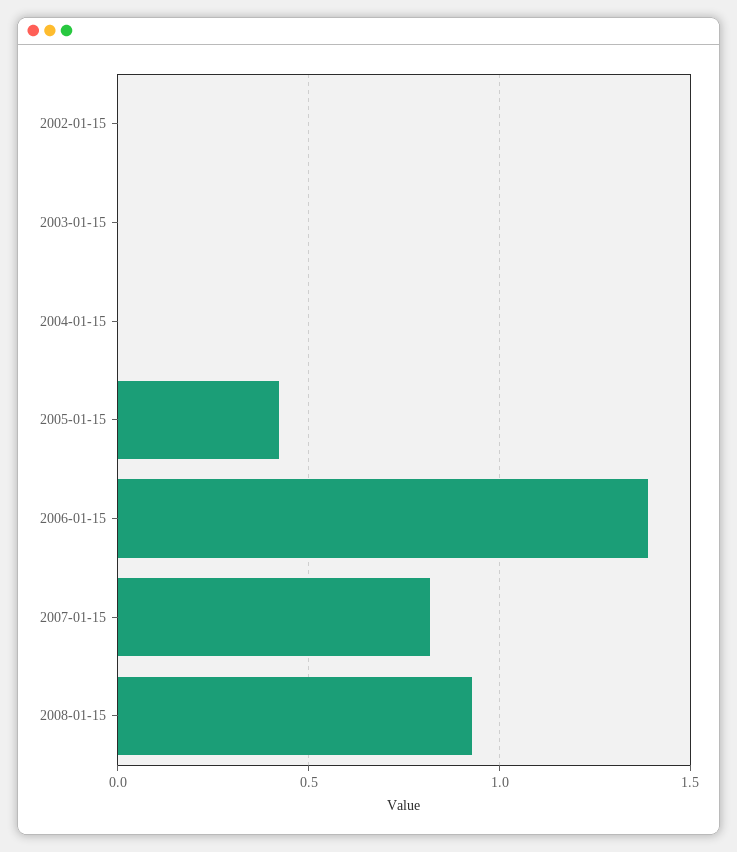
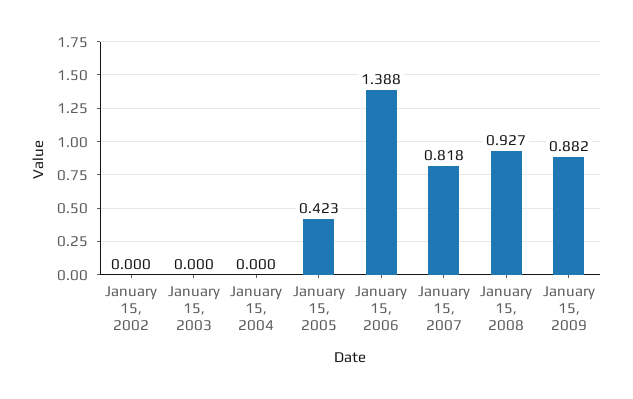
January 15, 2009: none -> 0.882

